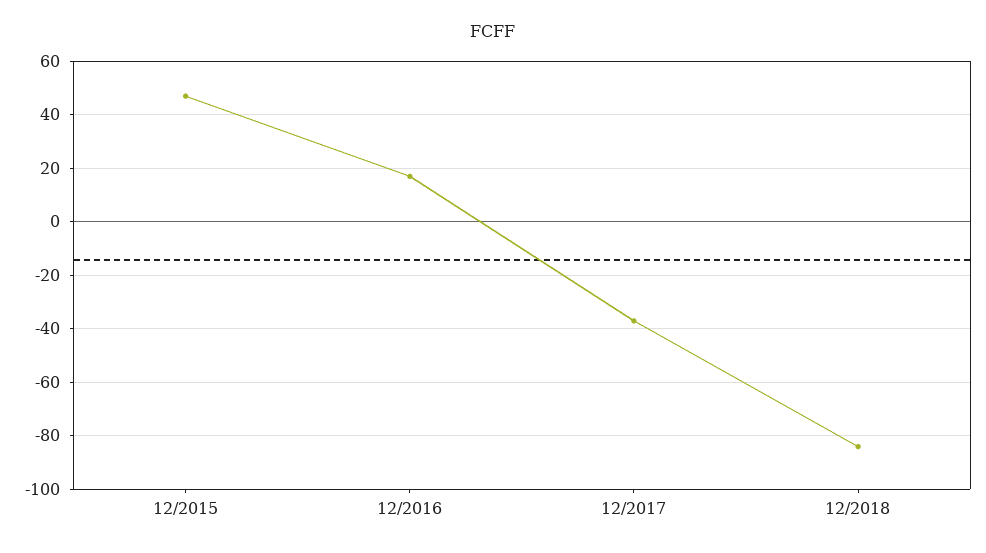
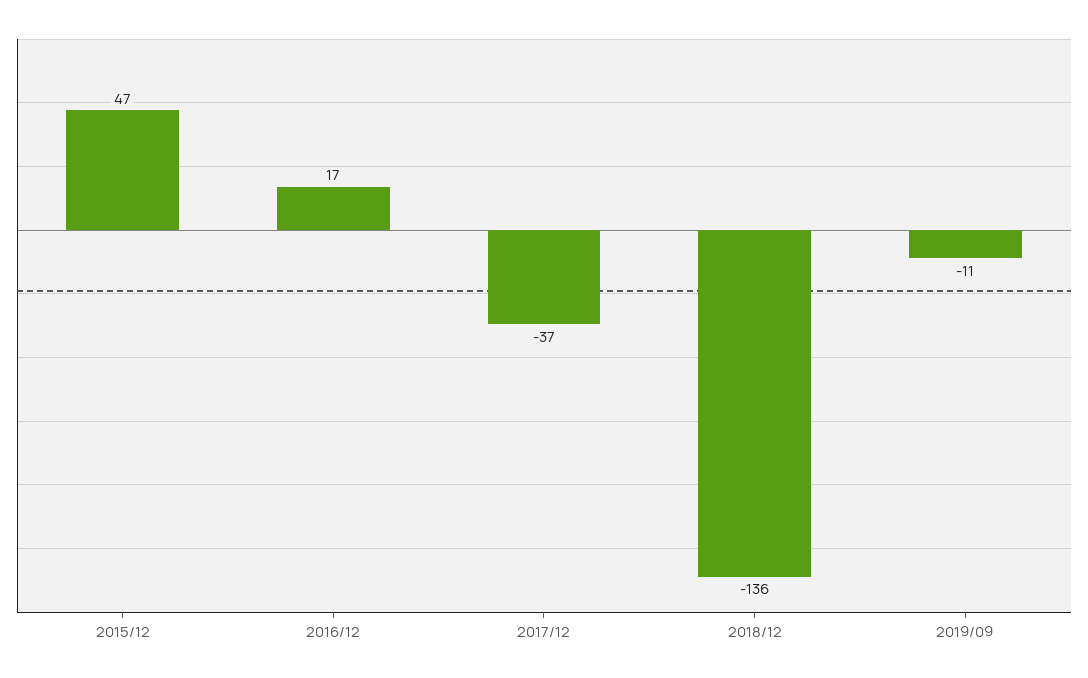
12/2018: -85 -> -136
2019/09: none -> -11

